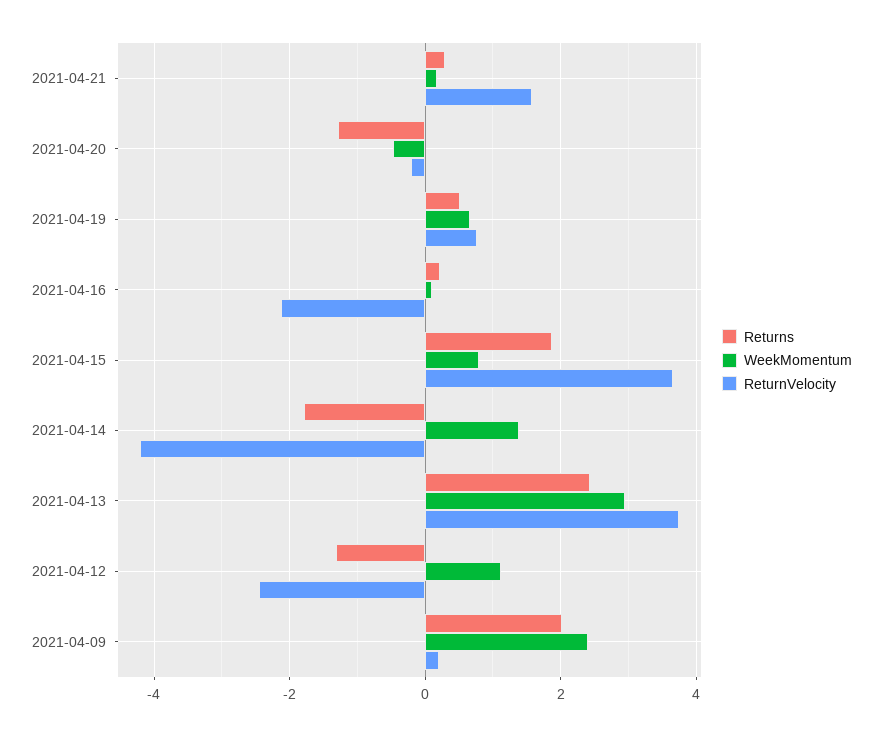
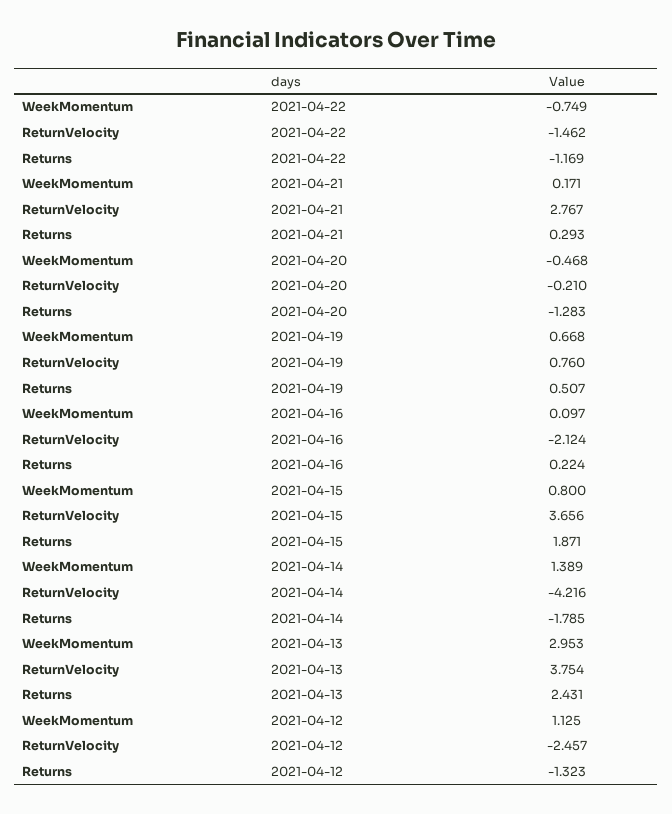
ReturnVelocity, 2021-04-21: 1.6 -> 2.767
Returns, 2021-04-09: 2 -> none
WeekMomentum, 2021-04-09: 2.4 -> none
ReturnVelocity, 2021-04-09: 0.2 -> none
WeekMomentum, 2021-04-22: none -> -0.749
ReturnVelocity, 2021-04-22: none -> -1.462
Returns, 2021-04-22: none -> -1.169

